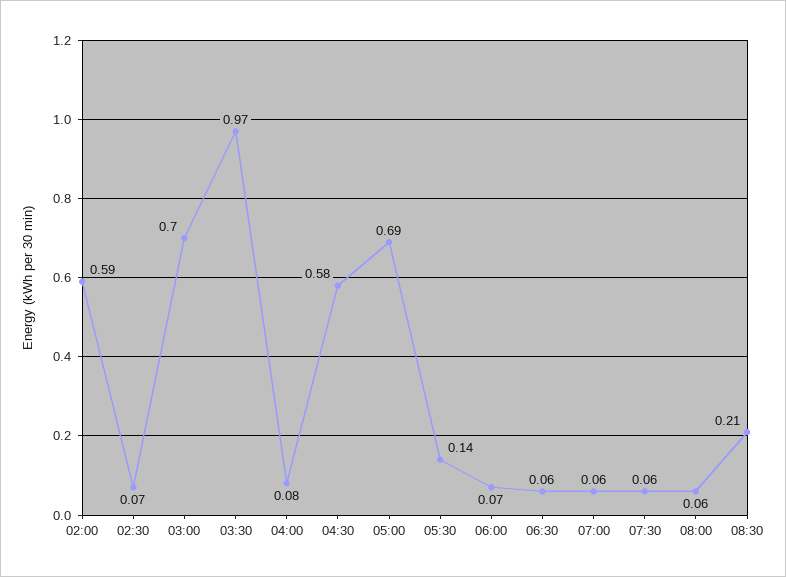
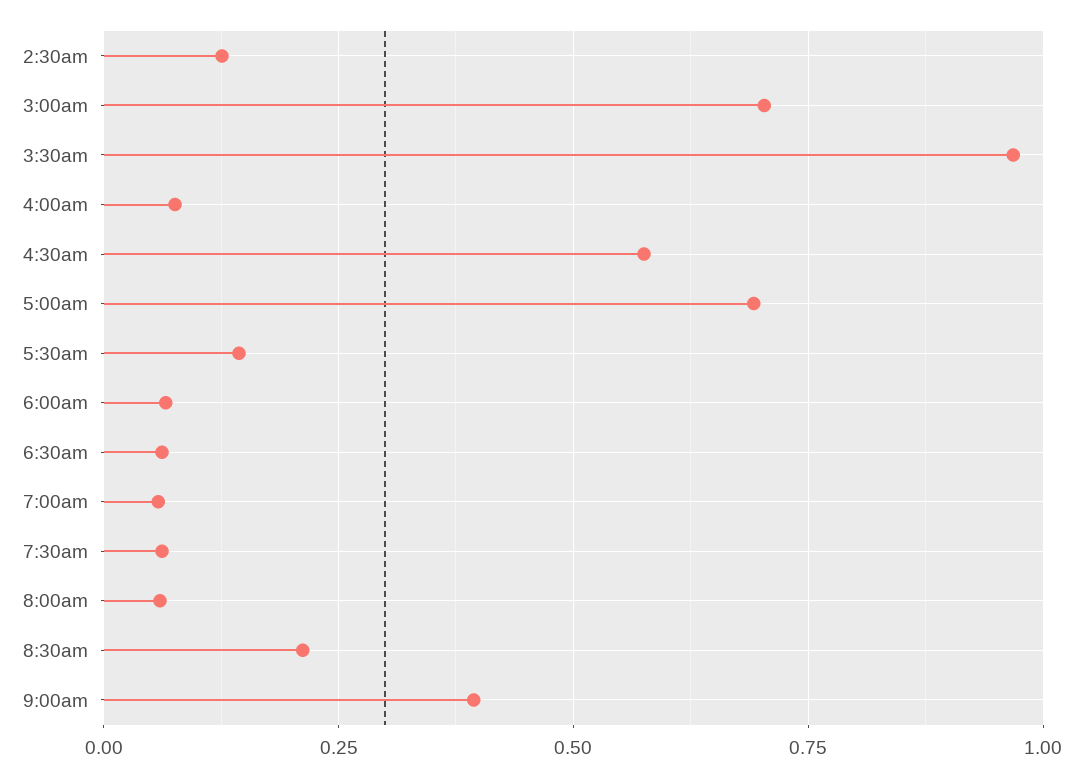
02:00: 0.59 -> none
02:30: 0.07 -> 0.125
9:00am: none -> 0.4

